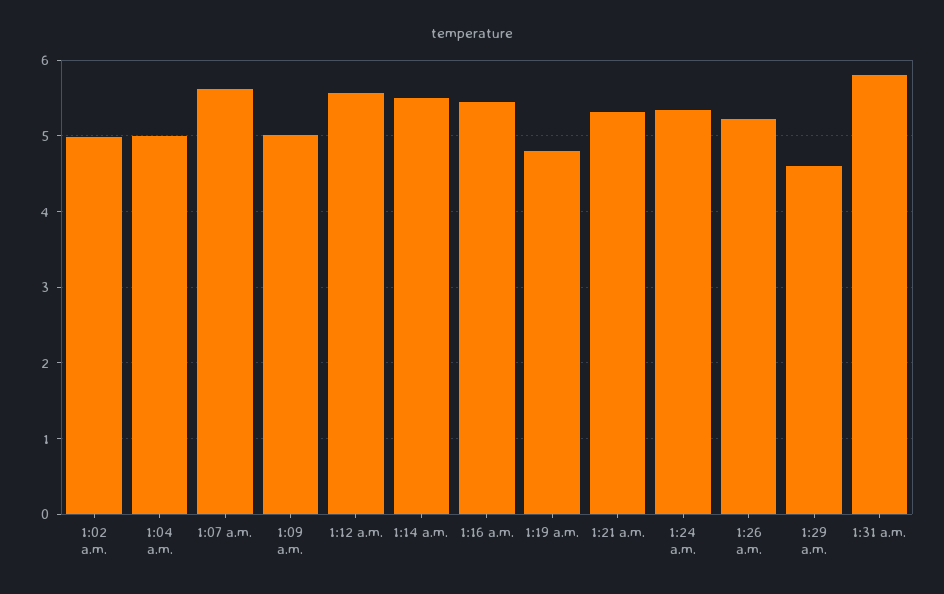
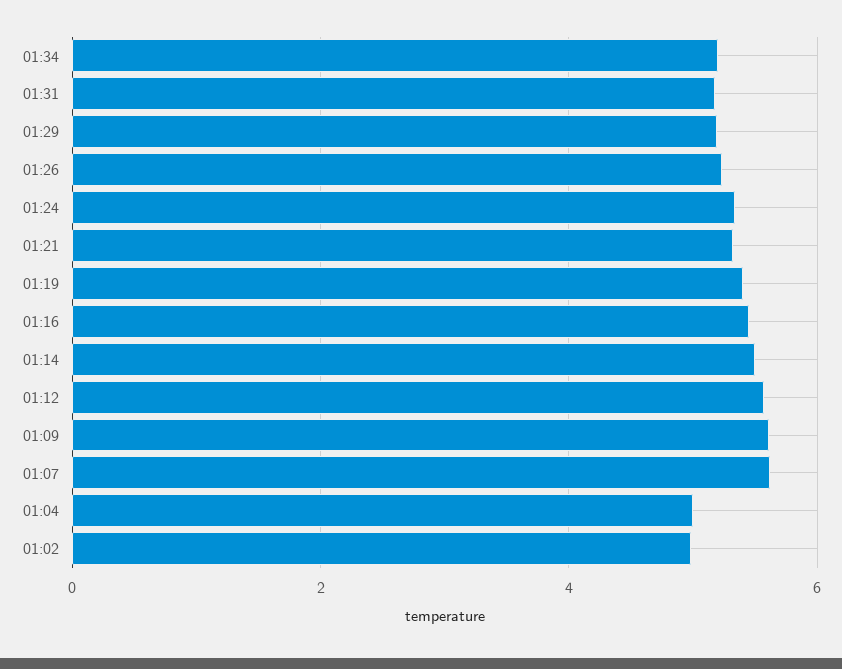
1:09 a.m.: 5 -> 5.6
1:19 a.m.: 4.8 -> 5.4
1:29 a.m.: 4.6 -> 5.2
1:31 a.m.: 5.8 -> 5.2
01:34: none -> 5.2

